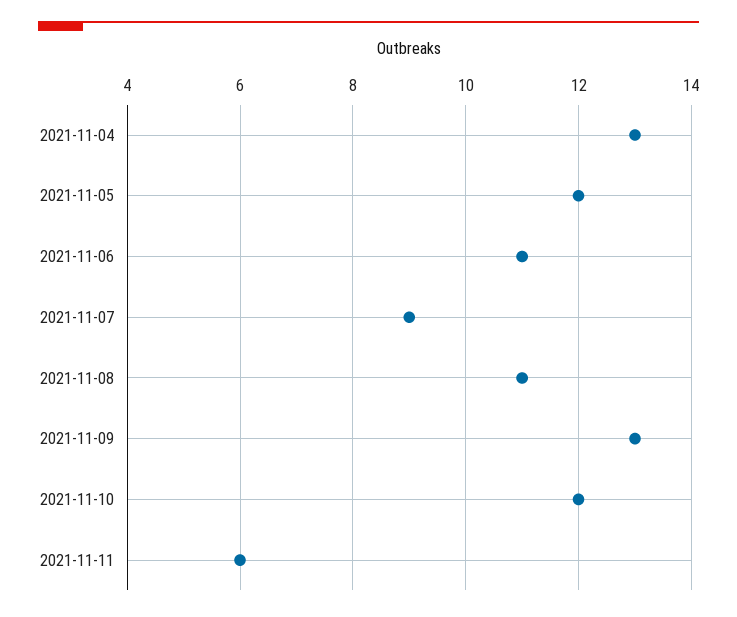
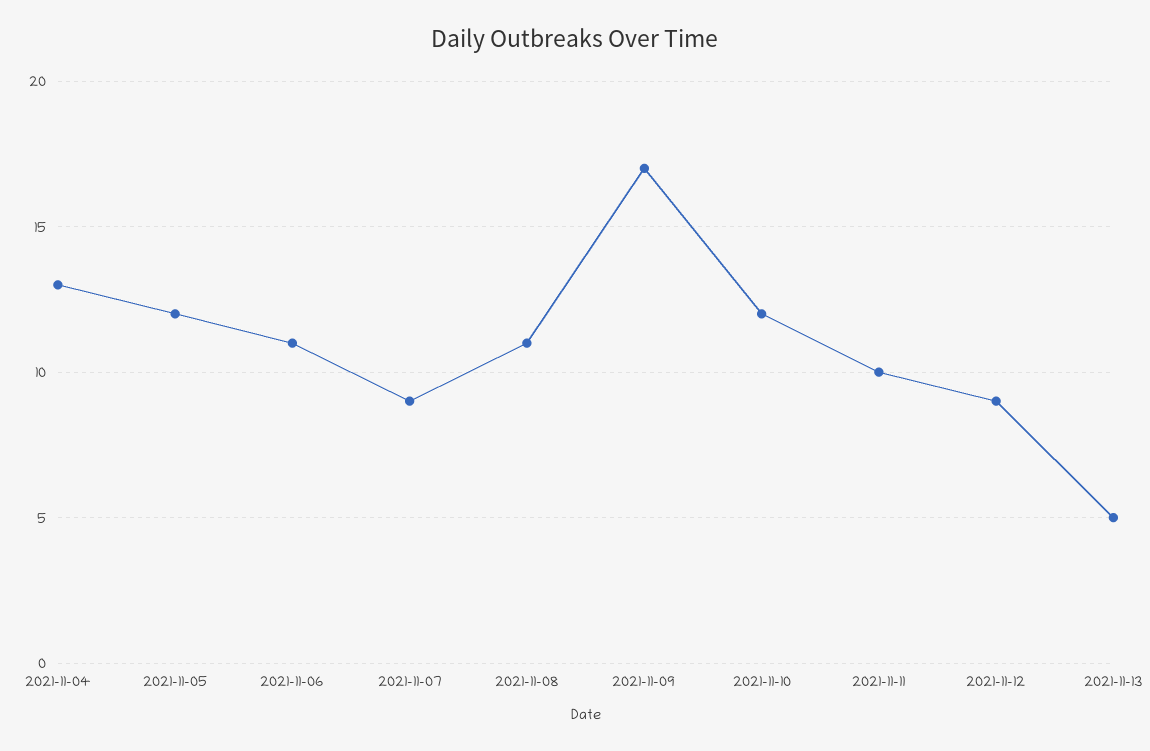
2021-11-09: 13 -> 17
2021-11-11: 6 -> 10
2021-11-12: none -> 9
2021-11-13: none -> 5

